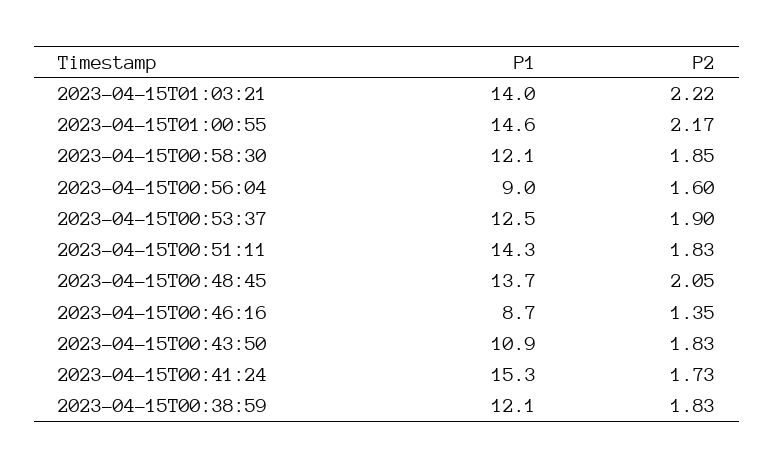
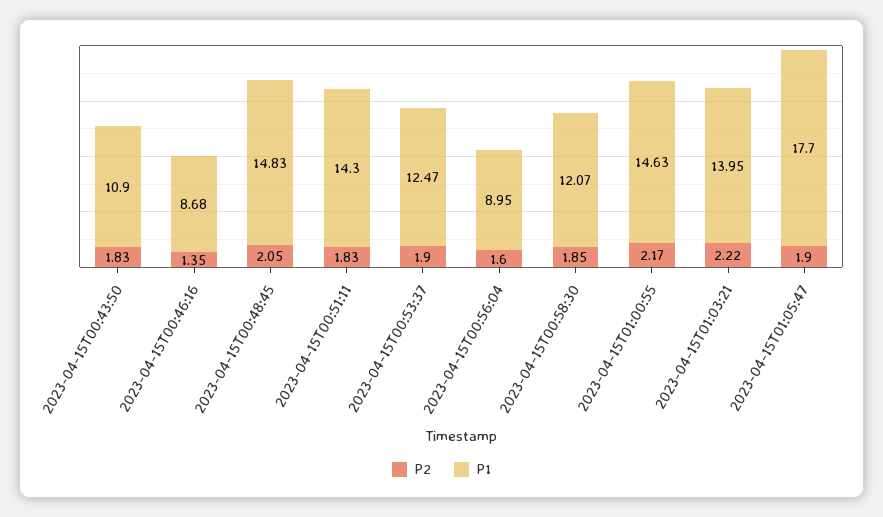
P1, 2023-04-15T00:48:45: 13.7 -> 14.83
P1, 2023-04-15T00:41:24: 15.3 -> none
P2, 2023-04-15T00:41:24: 1.73 -> none
P1, 2023-04-15T00:38:59: 12.1 -> none
P2, 2023-04-15T00:38:59: 1.83 -> none
P2, 2023-04-15T01:05:47: none -> 1.9
P1, 2023-04-15T01:05:47: none -> 17.7

